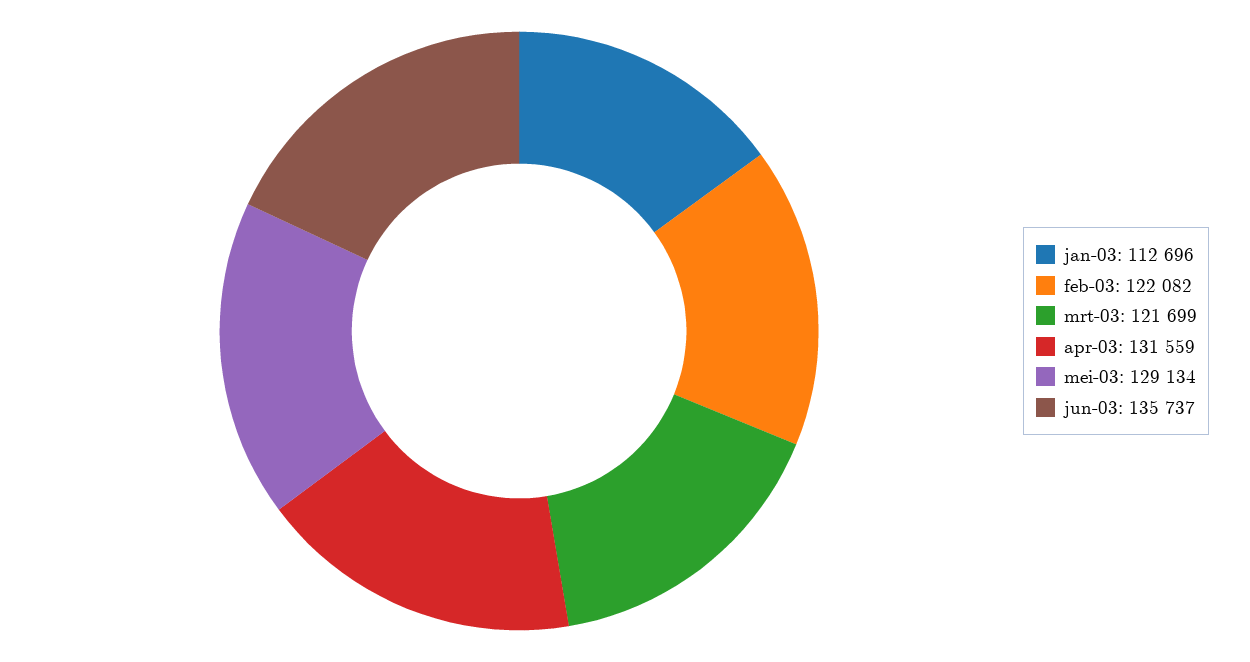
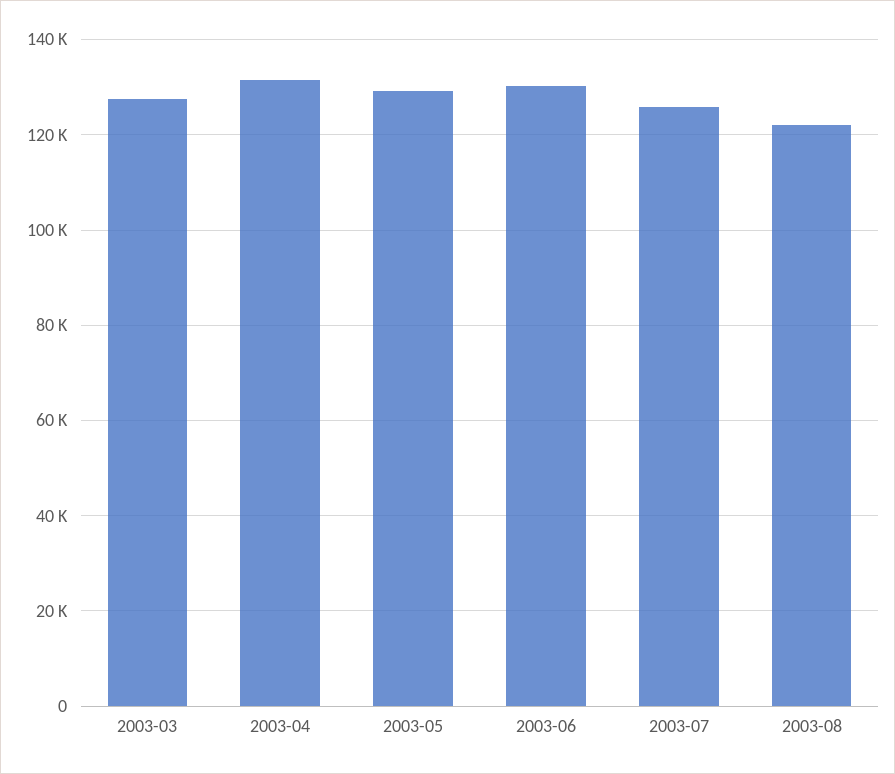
jan-03: 112696 -> none
feb-03: 122082 -> none
mrt-03: 121699 -> 128000
jun-03: 135737 -> 130000
2003-07: none -> 126000
2003-08: none -> 122000

